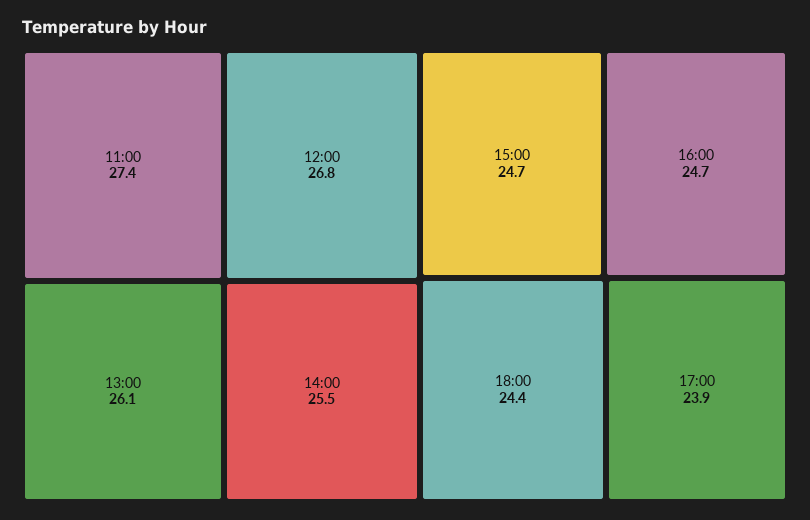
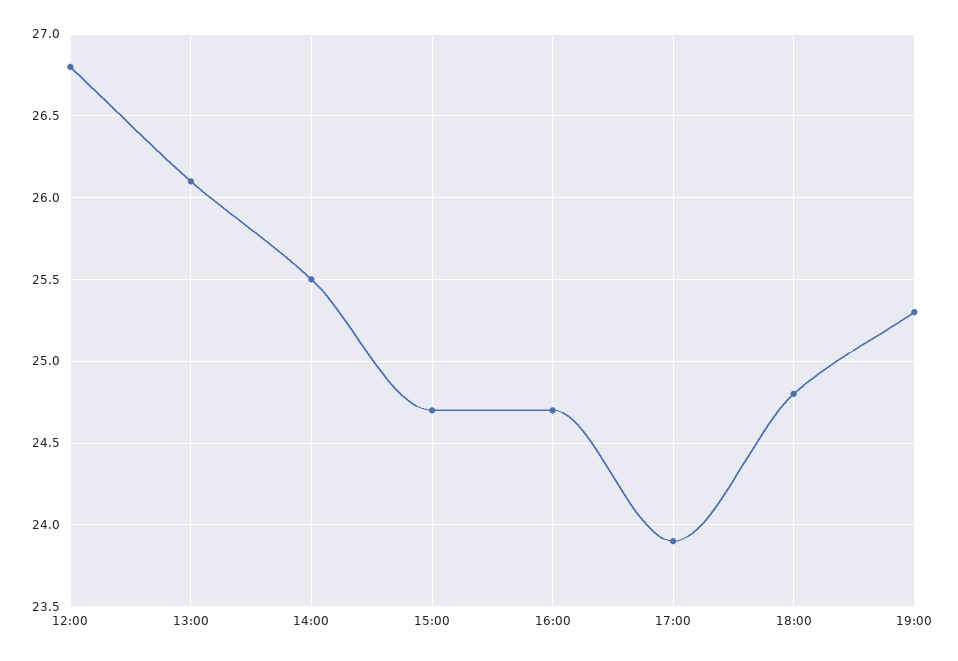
11:00: 27.4 -> none
18:00: 24.4 -> 24.8
19:00: none -> 25.3

